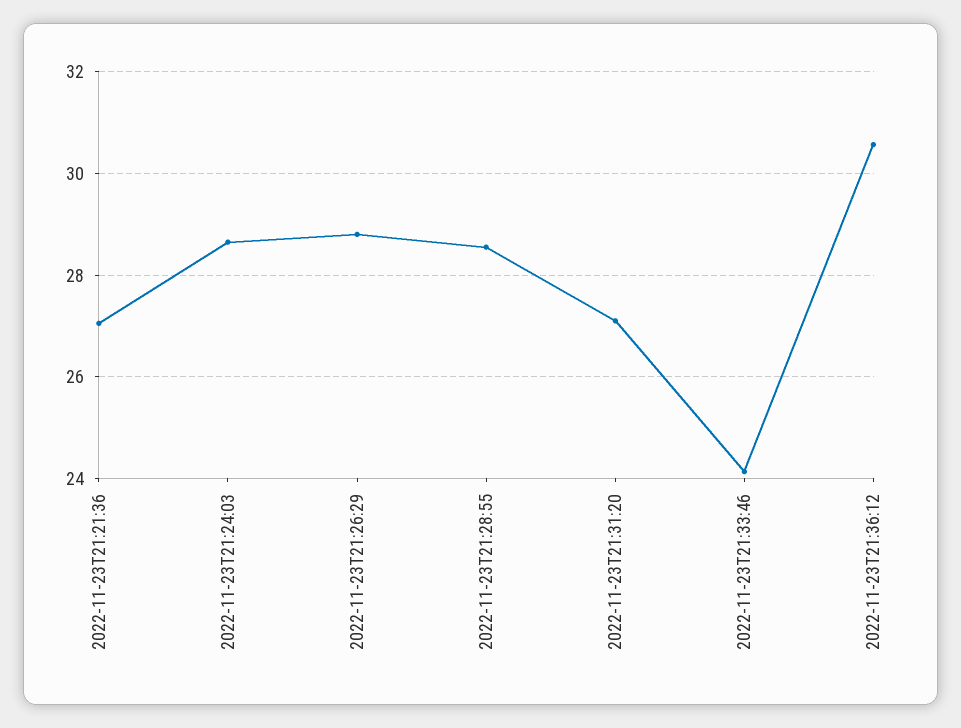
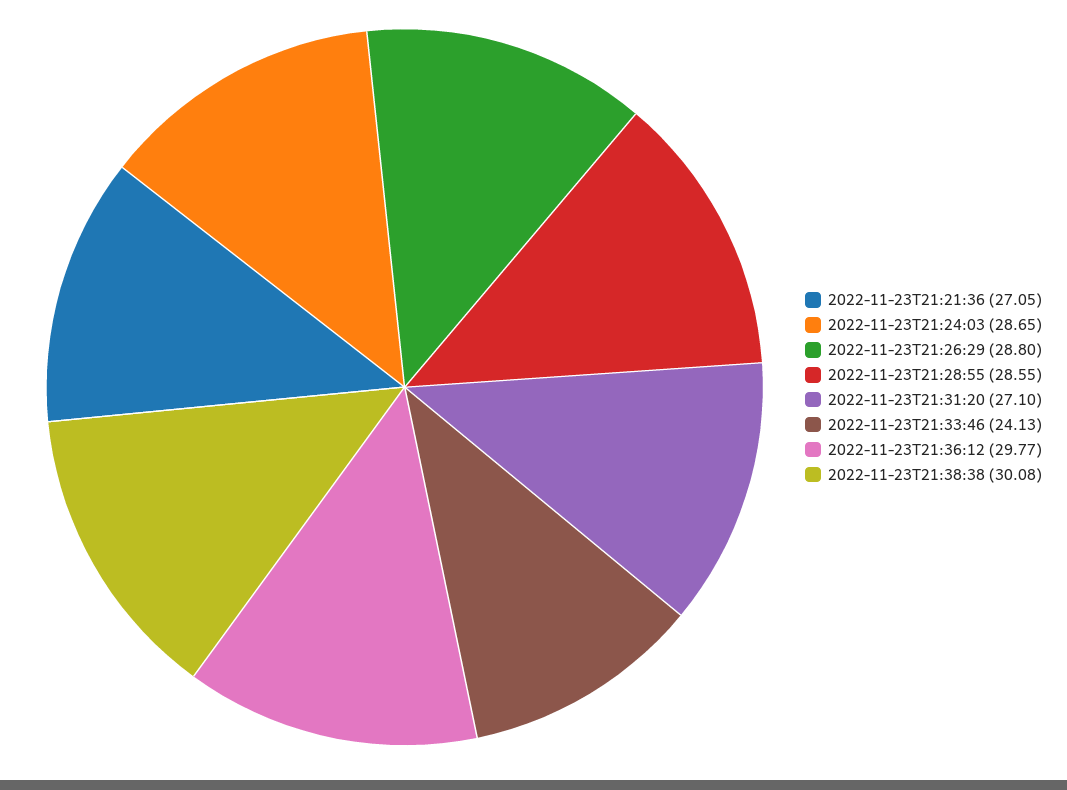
2022-11-23T21:36:12: 30.6 -> 29.77
2022-11-23T21:38:38: none -> 30.08

